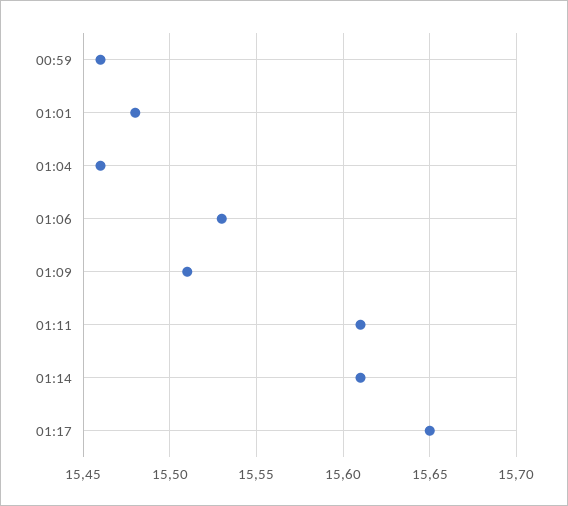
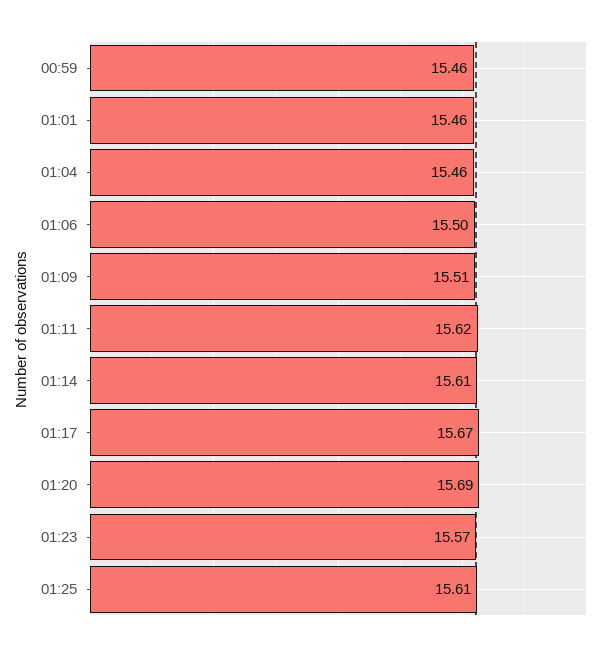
01:01: 15.48 -> 15.46
01:06: 15.53 -> 15.5
01:11: 15.61 -> 15.62
01:17: 15.65 -> 15.67
01:20: none -> 15.69
01:23: none -> 15.57
01:25: none -> 15.61

